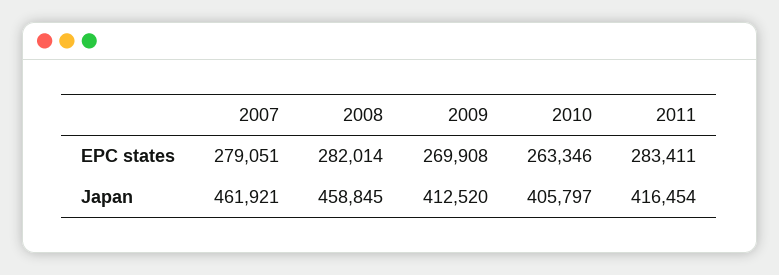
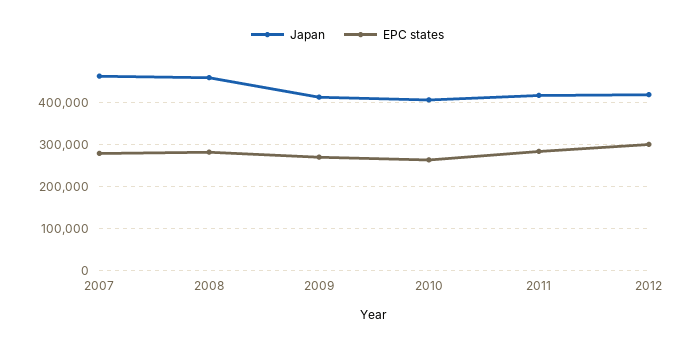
Japan, 2012: none -> 420000
EPC states, 2012: none -> 300000

